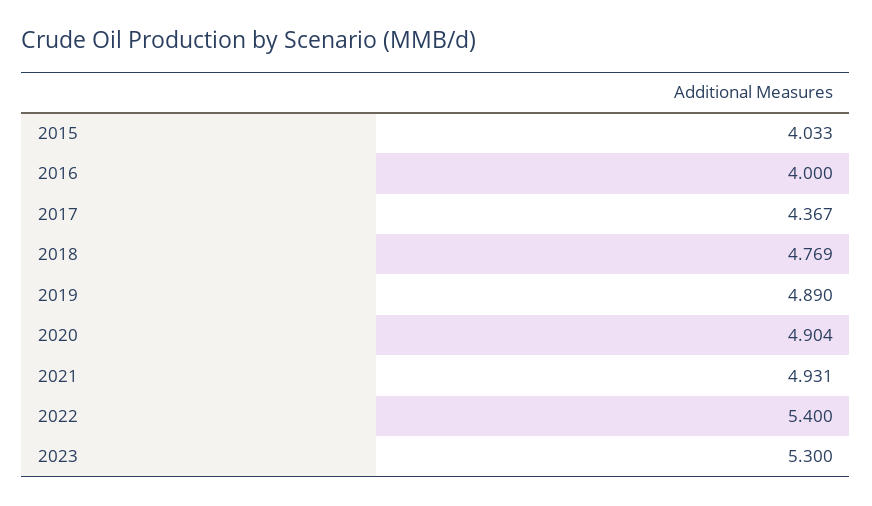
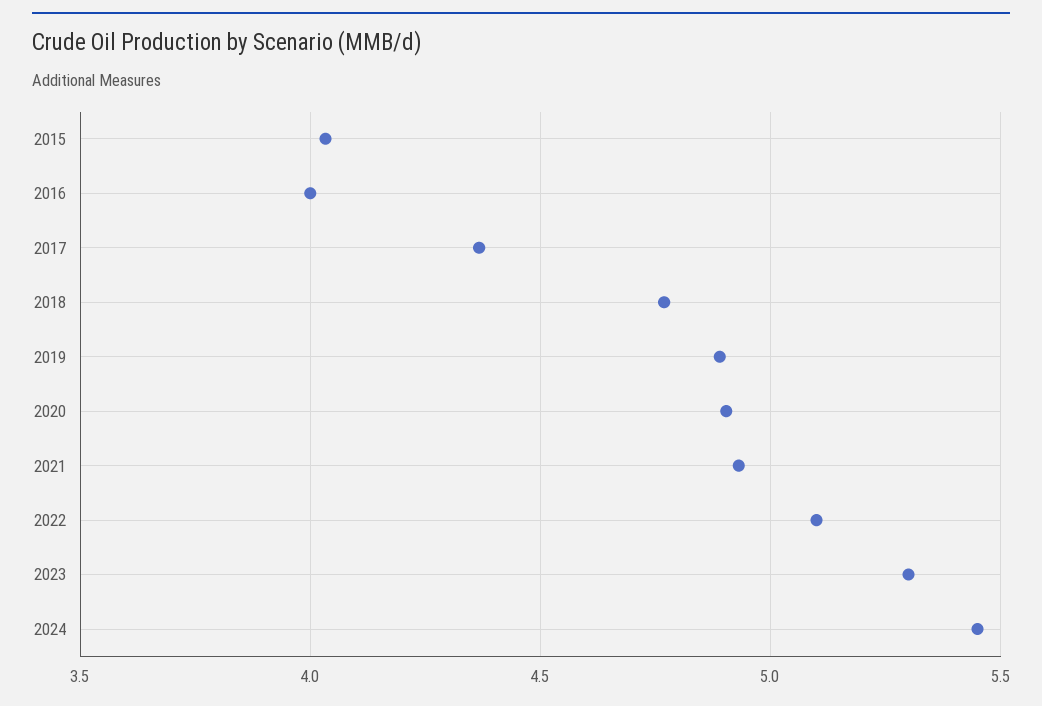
2022: 5.4 -> 5.1
2024: none -> 5.45

